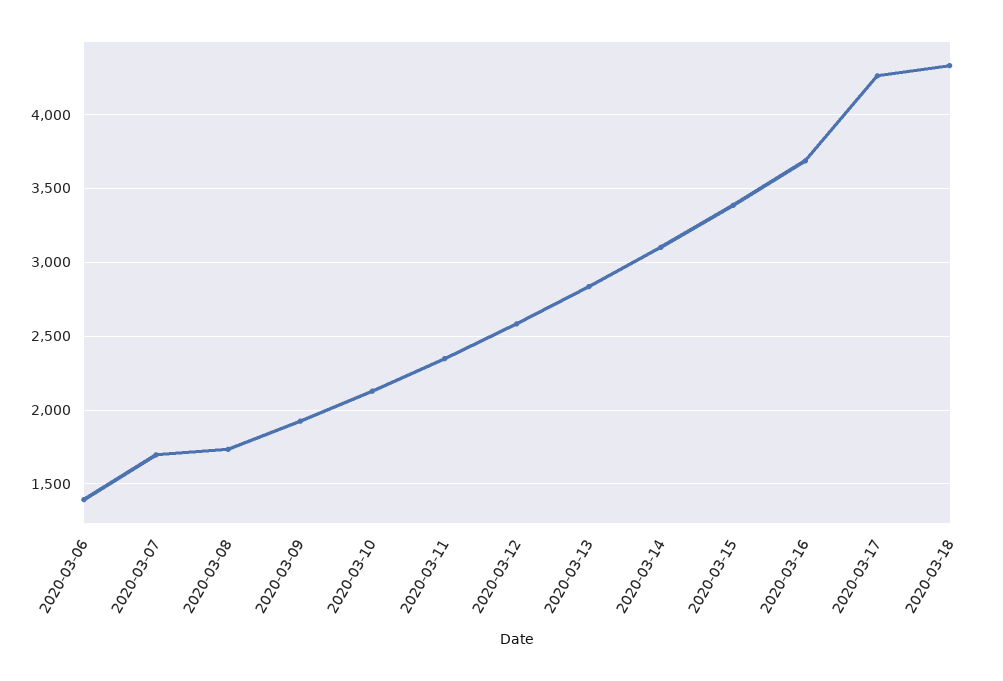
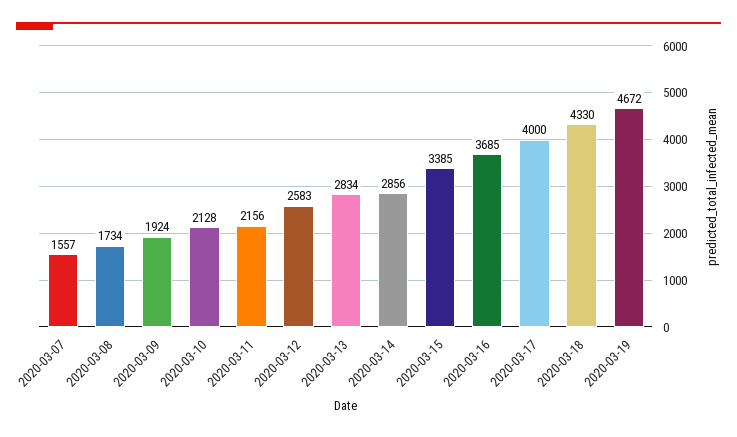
2020-03-06: 1400 -> none
2020-03-07: 1700 -> 1557
2020-03-11: 2350 -> 2156
2020-03-14: 3100 -> 2856
2020-03-17: 4250 -> 4000
2020-03-19: none -> 4672

